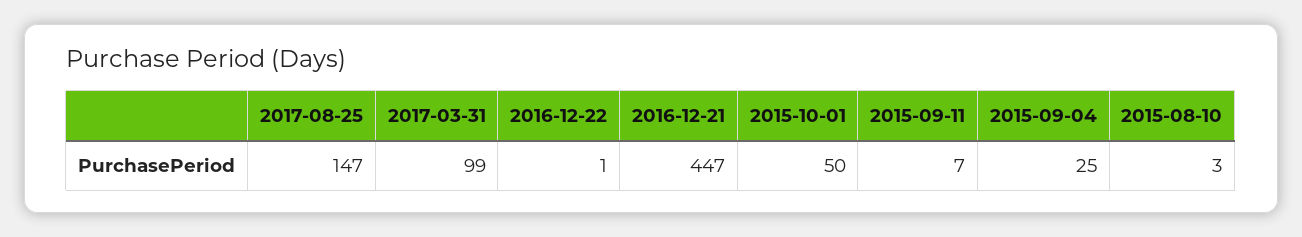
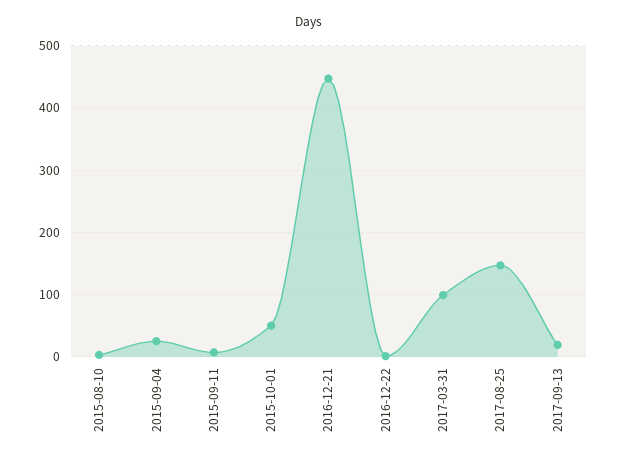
2017-09-13: none -> 20

